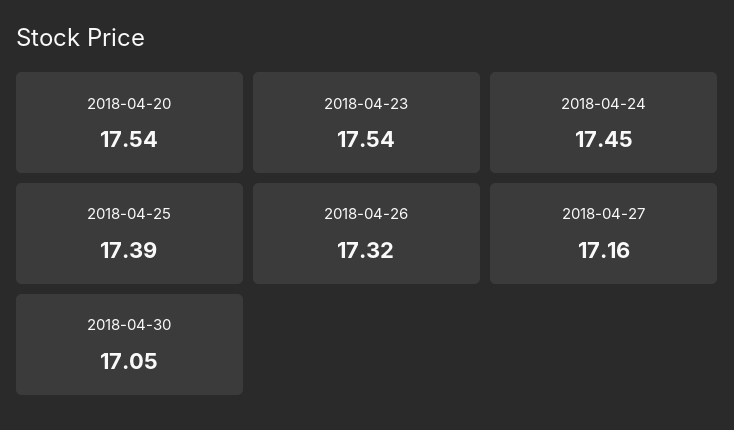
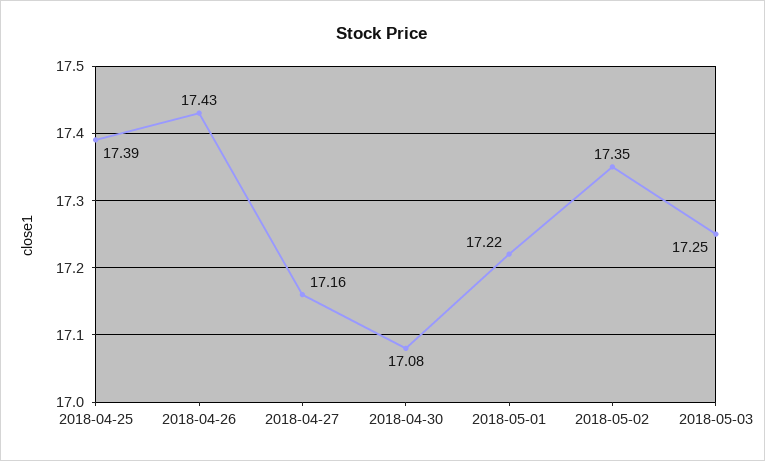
2018-04-20: 17.54 -> none
2018-04-23: 17.54 -> none
2018-04-24: 17.45 -> none
2018-04-26: 17.32 -> 17.43
2018-04-30: 17.05 -> 17.08
2018-05-01: none -> 17.22
2018-05-02: none -> 17.35
2018-05-03: none -> 17.25

